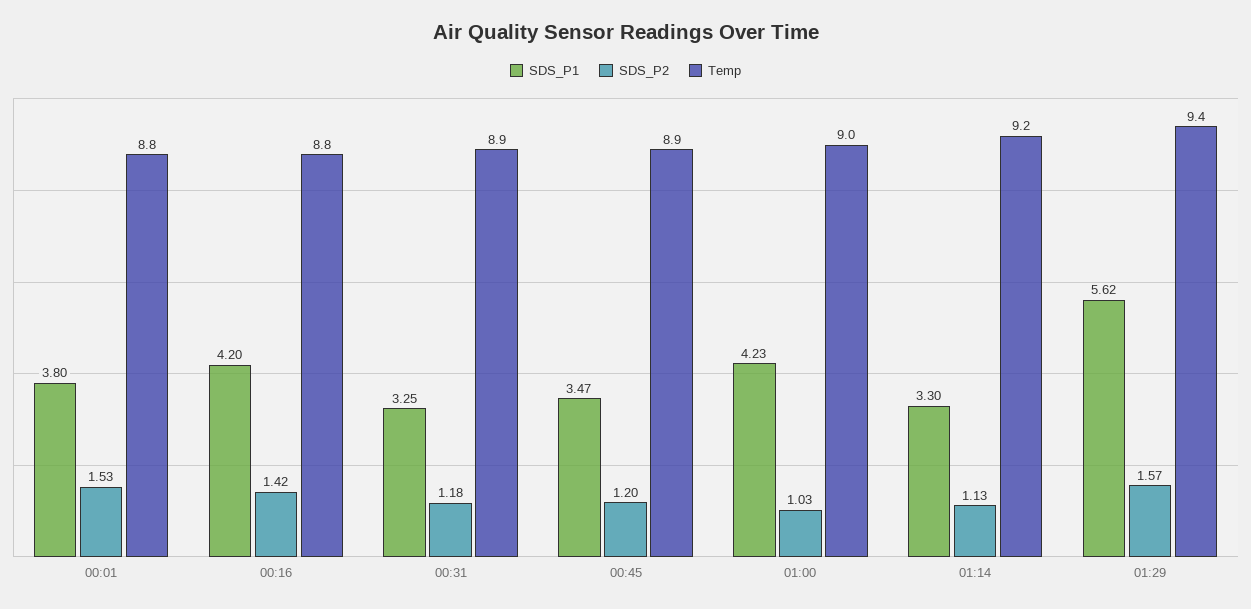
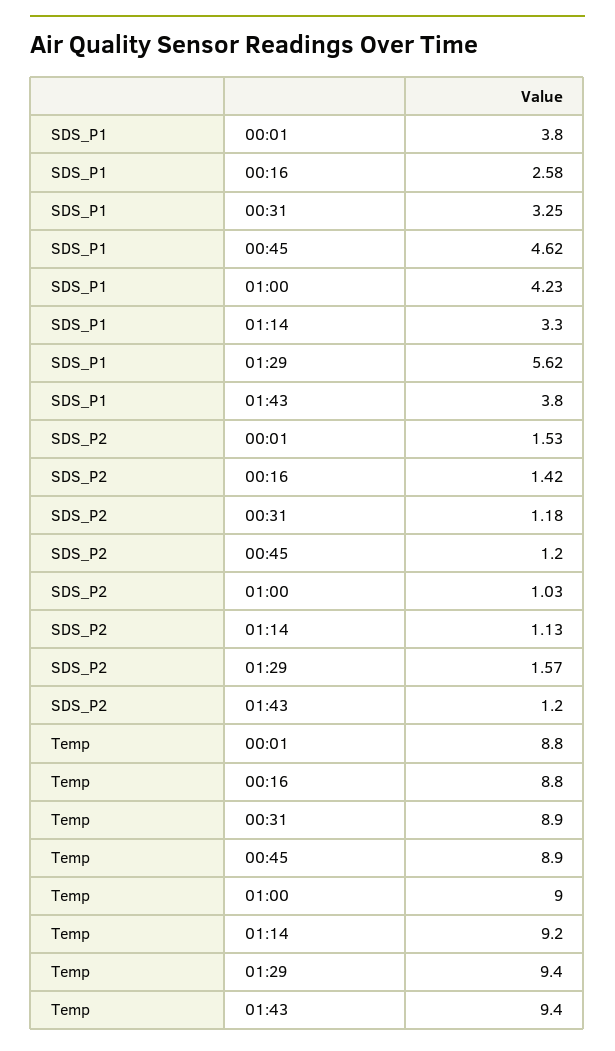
SDS_P1, 00:16: 4.2 -> 2.58
SDS_P1, 00:45: 3.47 -> 4.62
SDS_P1, 01:43: none -> 3.8
SDS_P2, 01:43: none -> 1.2
Temp, 01:43: none -> 9.4

